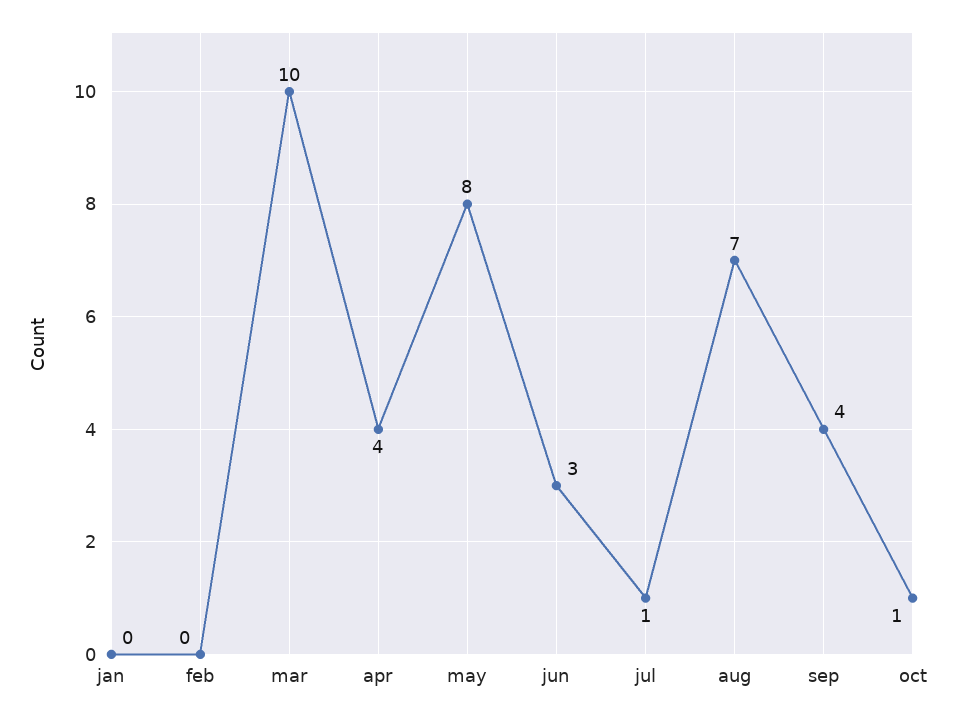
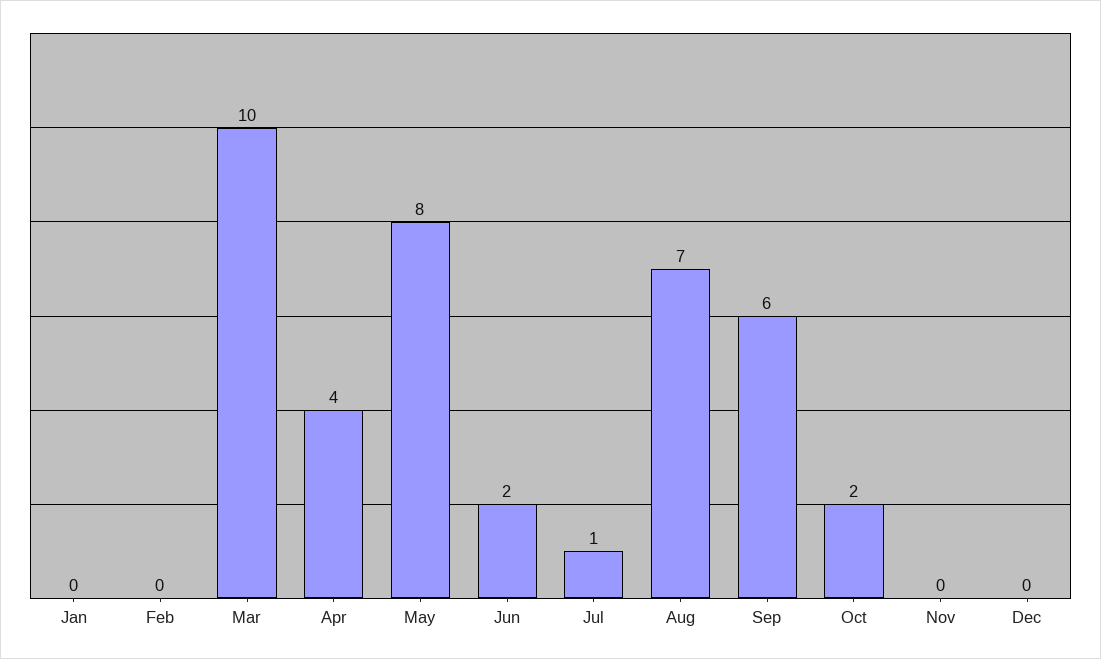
jun: 3 -> 2
sep: 4 -> 6
oct: 1 -> 2
Nov: none -> 0
Dec: none -> 0

